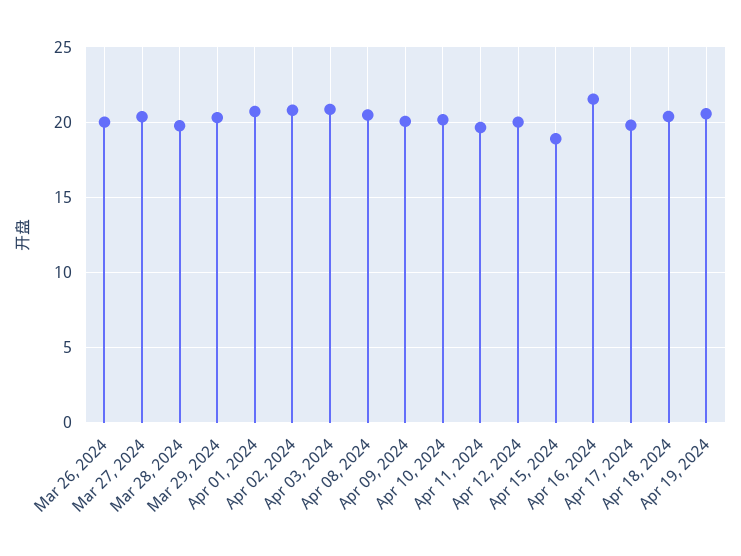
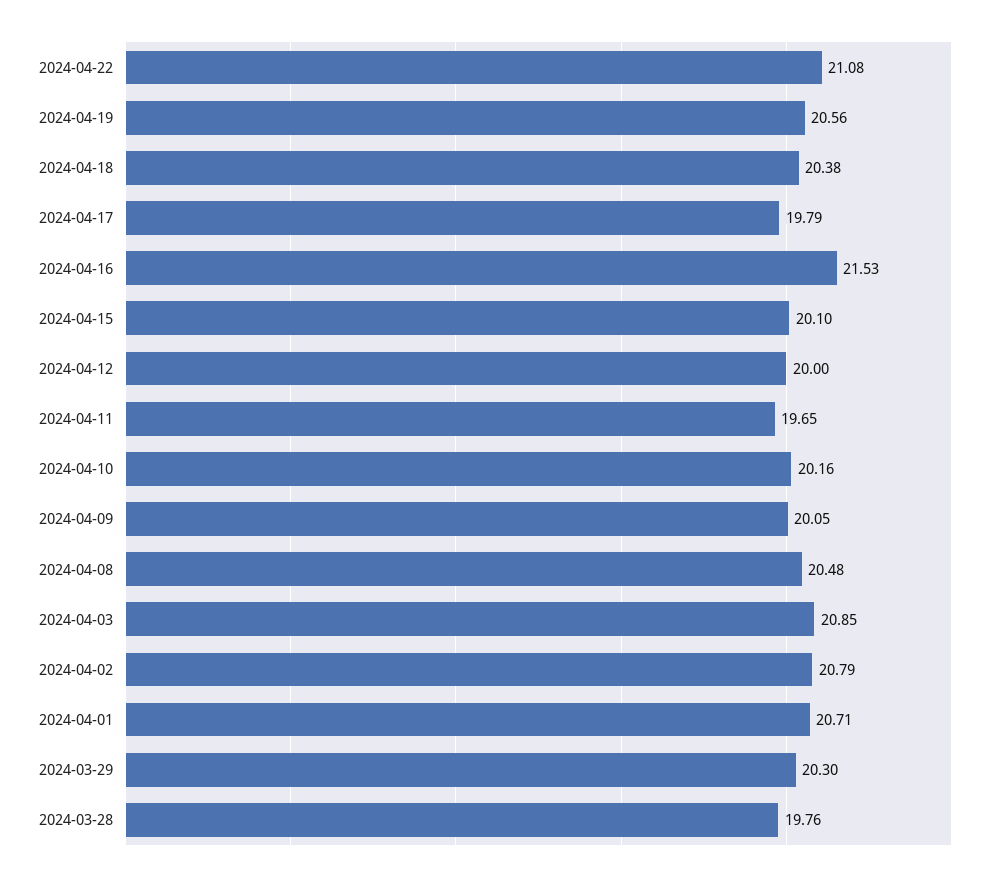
Mar 26, 2024: 20 -> none
Mar 27, 2024: 20.5 -> none
Apr 15, 2024: 19 -> 20.1
2024-04-22: none -> 21.08

